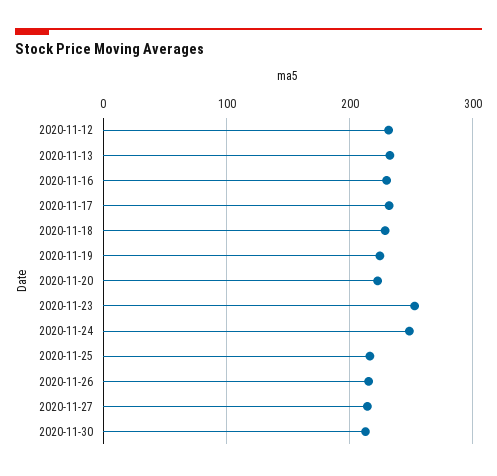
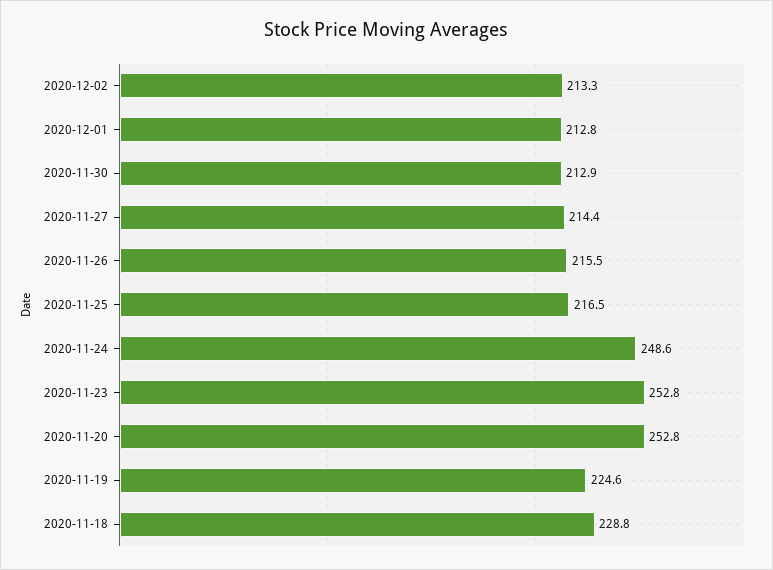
2020-11-12: 230 -> none
2020-11-13: 230 -> none
2020-11-16: 230 -> none
2020-11-17: 230 -> none
2020-11-20: 220 -> 252.8
2020-12-02: none -> 213.3
2020-12-01: none -> 212.8

